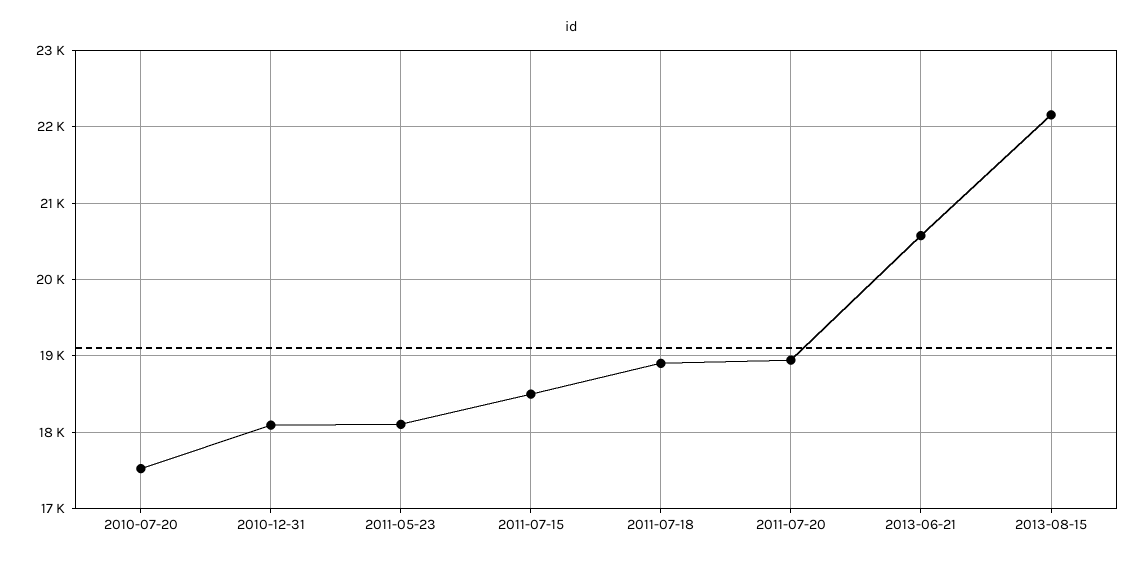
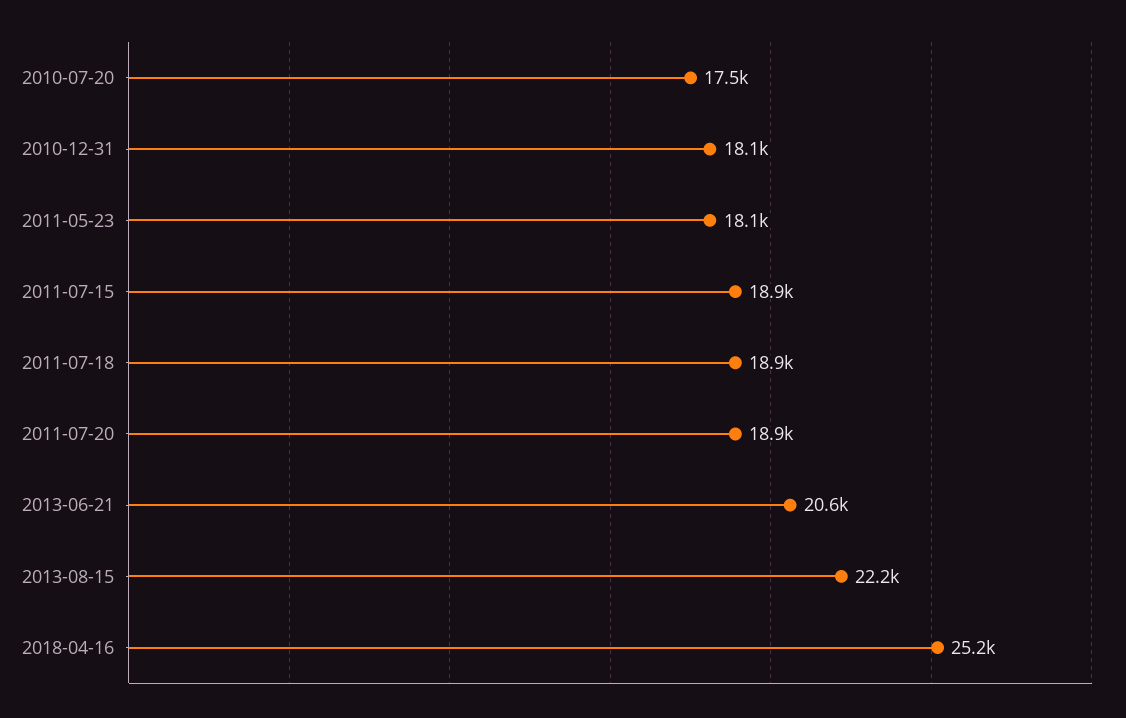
2011-07-15: 18500 -> 18900
2018-04-16: none -> 25200

